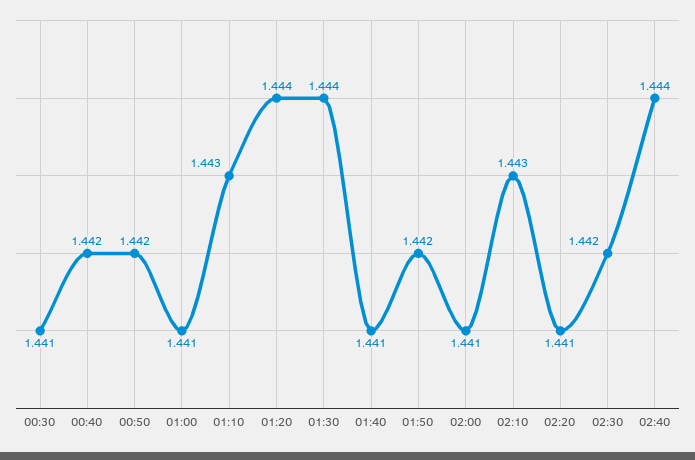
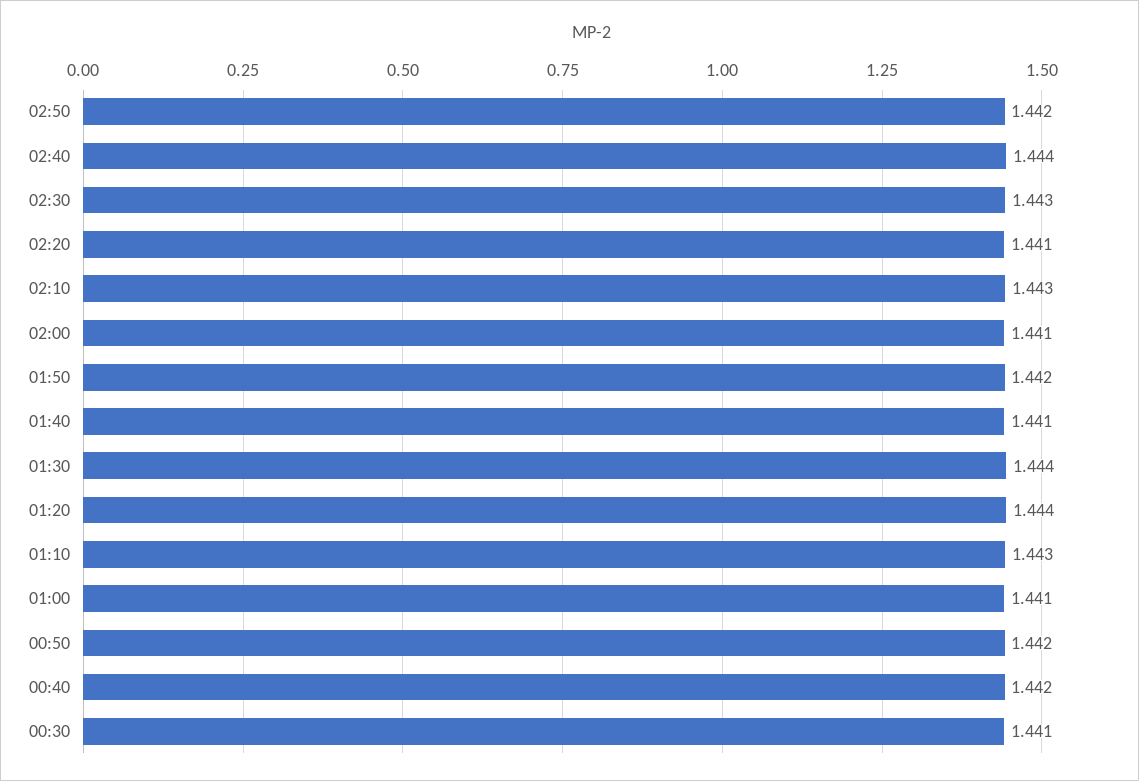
02:30: 1.442 -> 1.443
02:50: none -> 1.442

